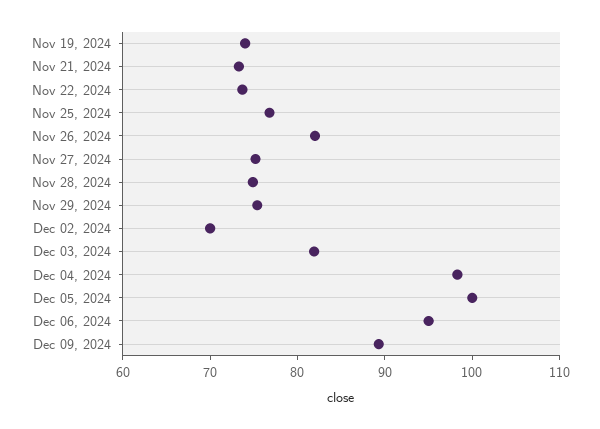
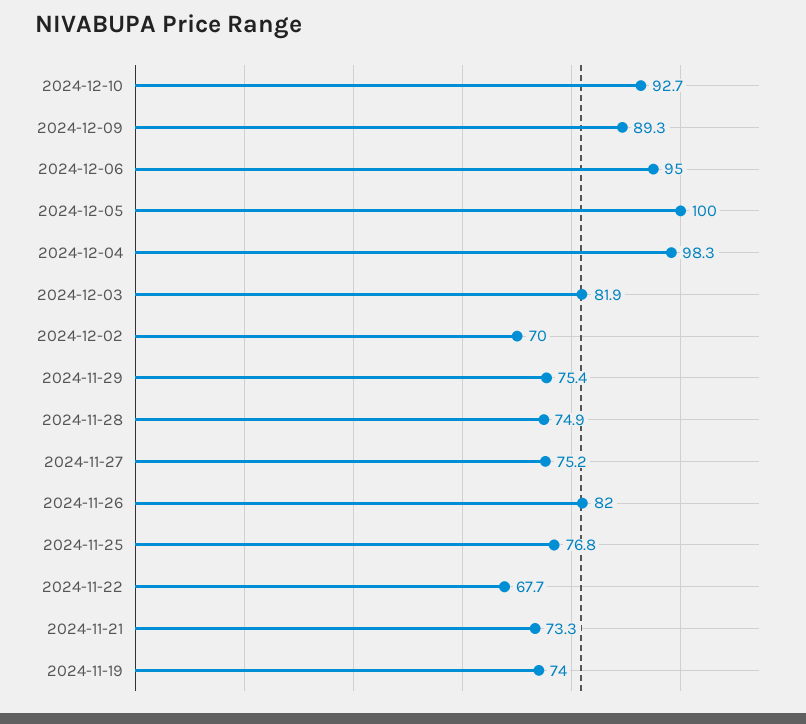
Nov 22, 2024: 74 -> 67.7
2024-12-10: none -> 92.7

